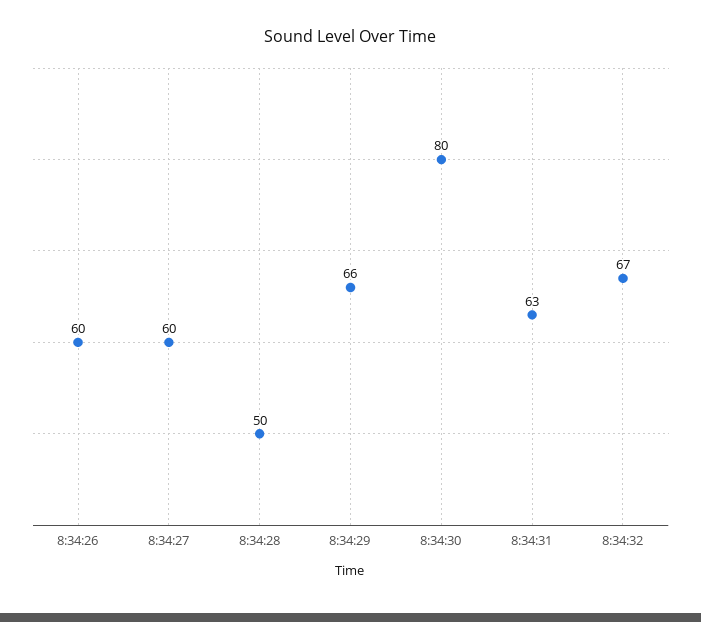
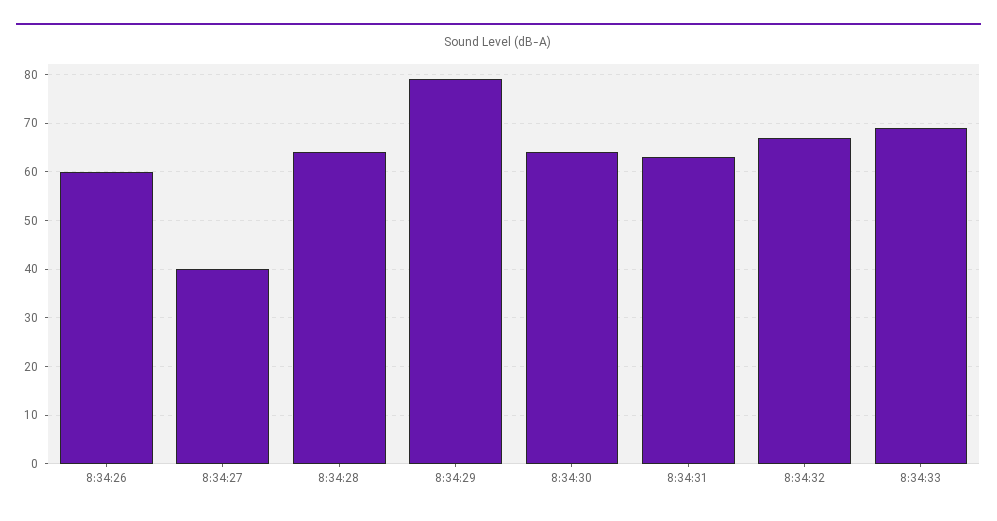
8:34:27: 60 -> 40
8:34:28: 50 -> 65
8:34:29: 66 -> 80
8:34:30: 80 -> 65
8:34:33: none -> 70

